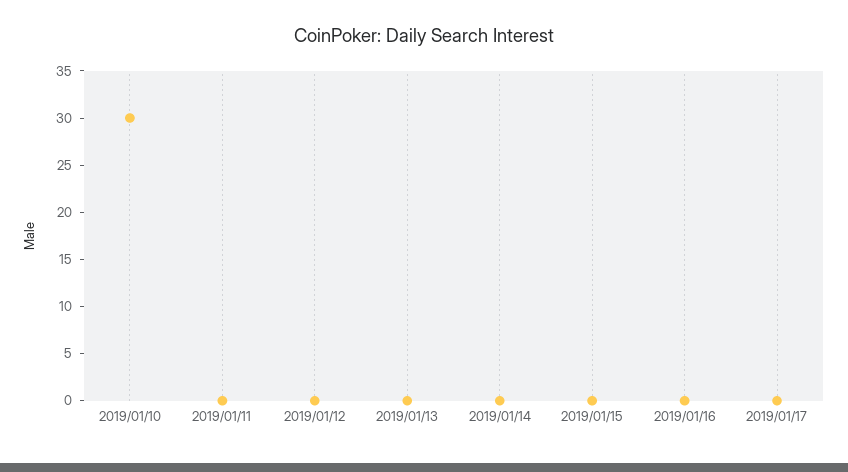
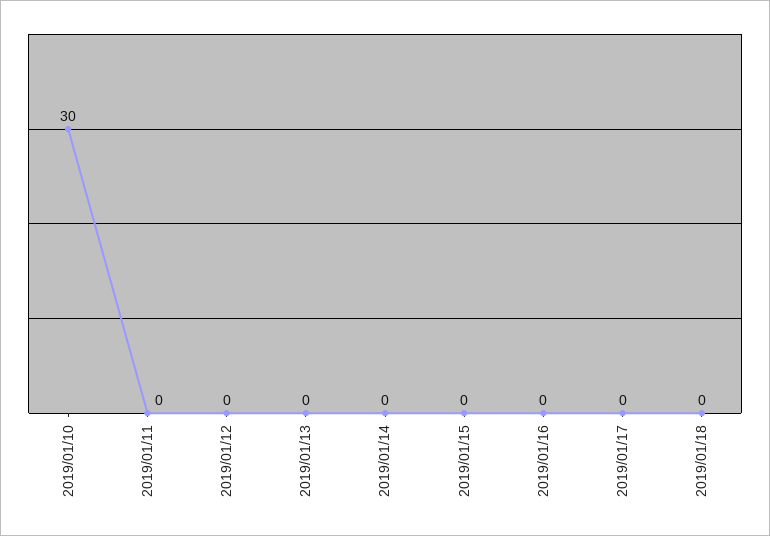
2019/01/18: none -> 0

